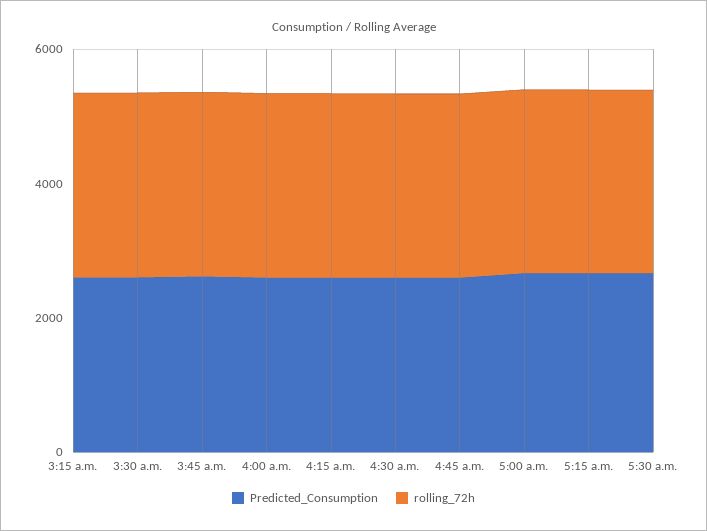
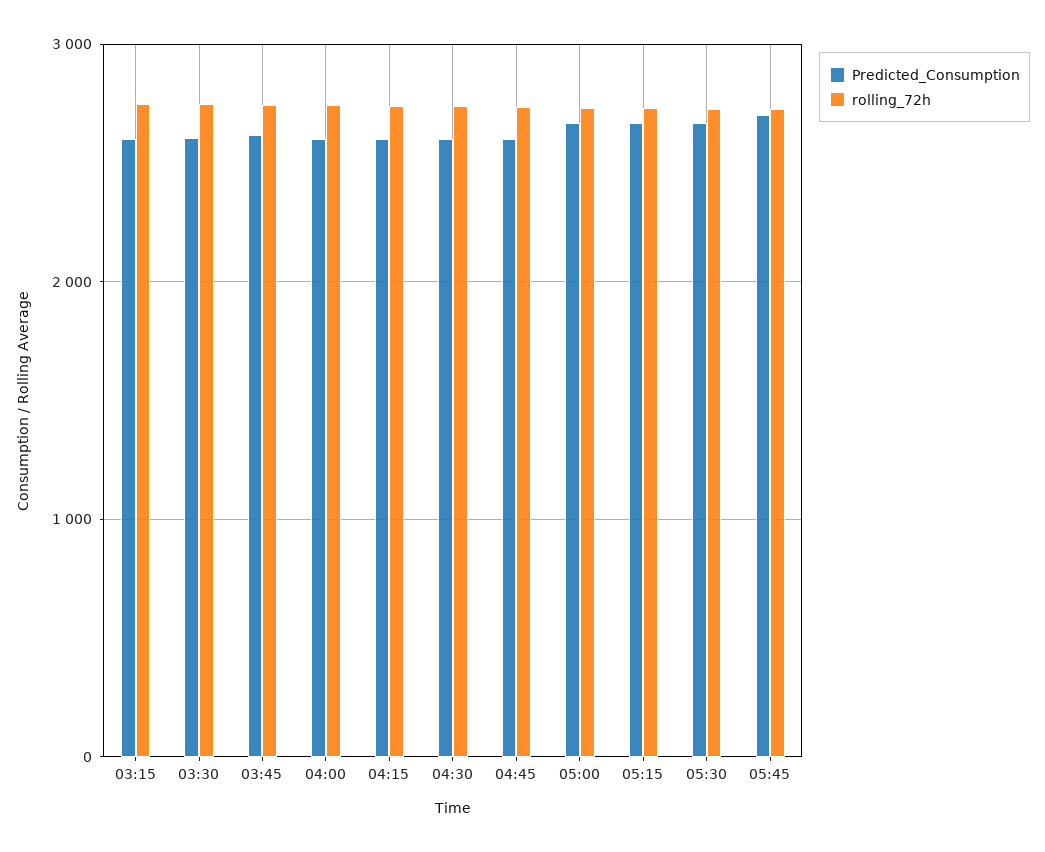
Predicted_Consumption, 05:45: none -> 2700
rolling_72h, 05:45: none -> 2700

